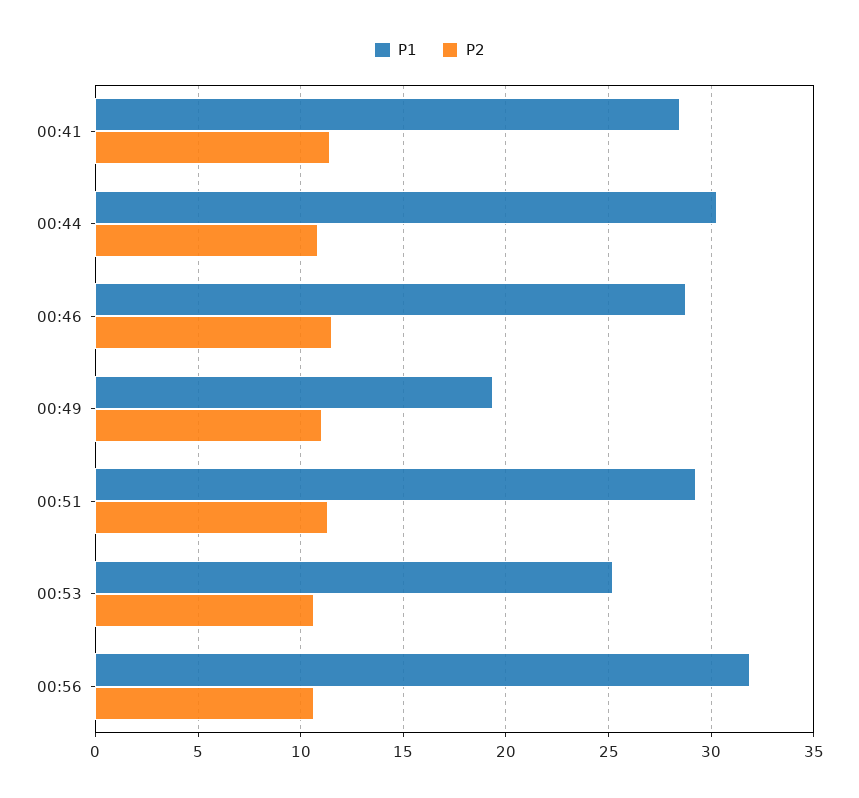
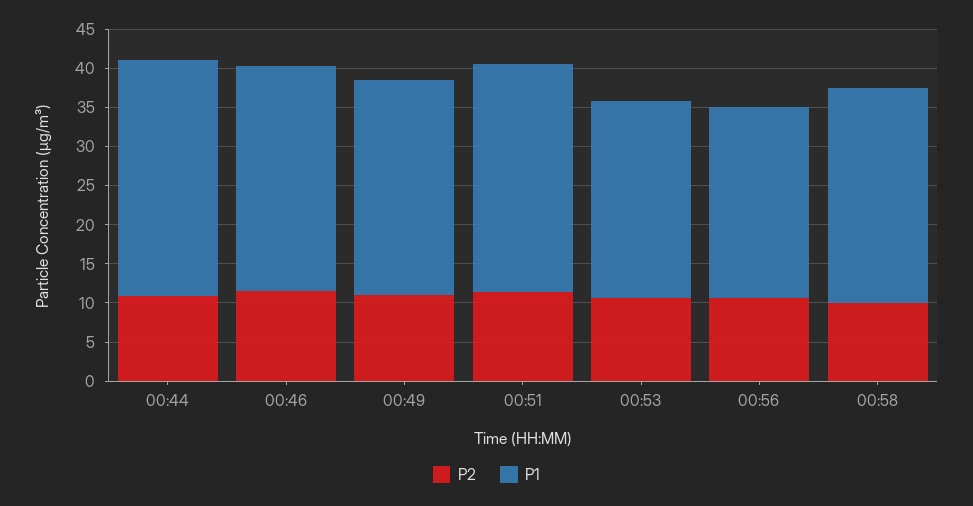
P1, 00:41: 28.5 -> none
P2, 00:41: 11.5 -> none
P1, 00:49: 19.5 -> 27.5
P1, 00:56: 32 -> 25
P2, 00:58: none -> 10
P1, 00:58: none -> 27.5

